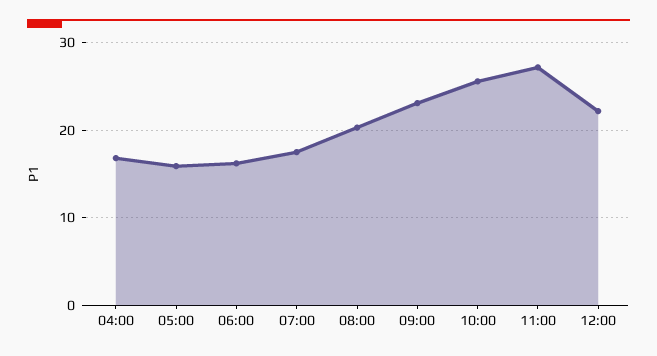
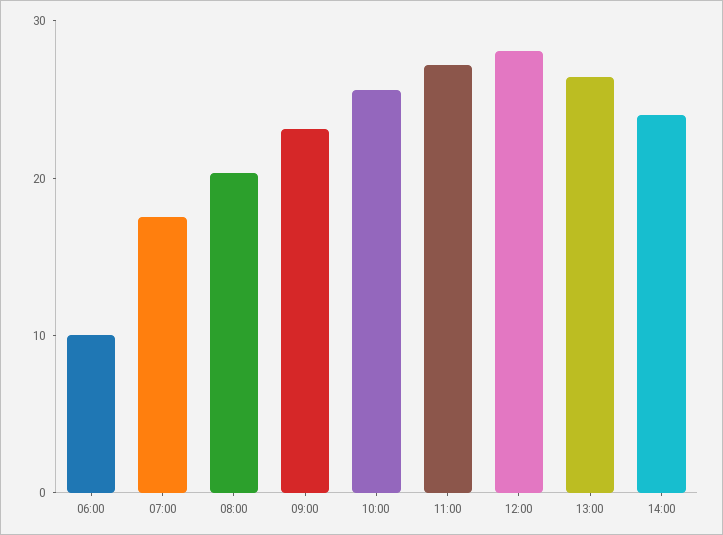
04:00: 17 -> none
05:00: 16 -> none
06:00: 16 -> 10
12:00: 22 -> 28
13:00: none -> 26
14:00: none -> 24

